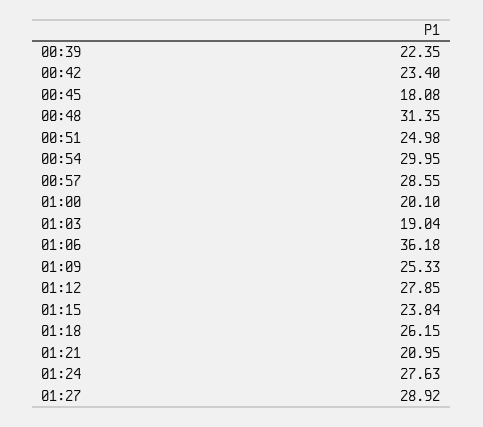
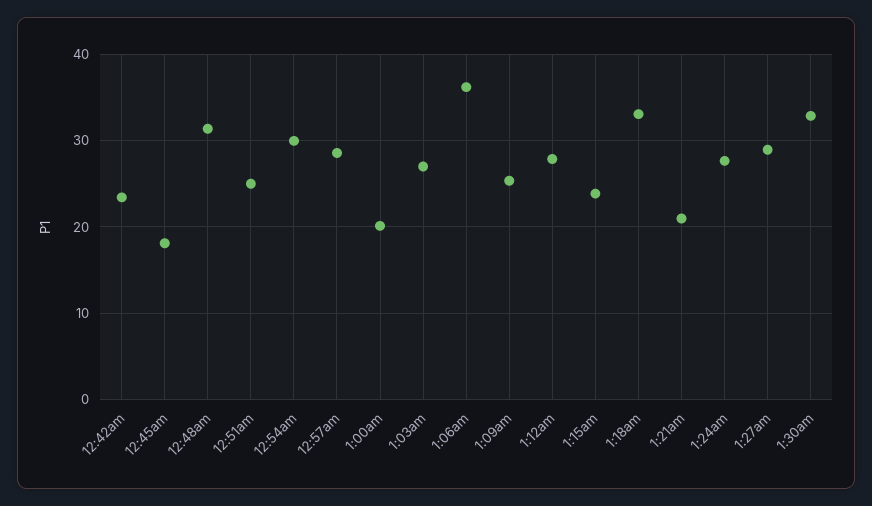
00:39: 22.35 -> none
01:03: 19.04 -> 27
01:18: 26.15 -> 33
1:30am: none -> 33

